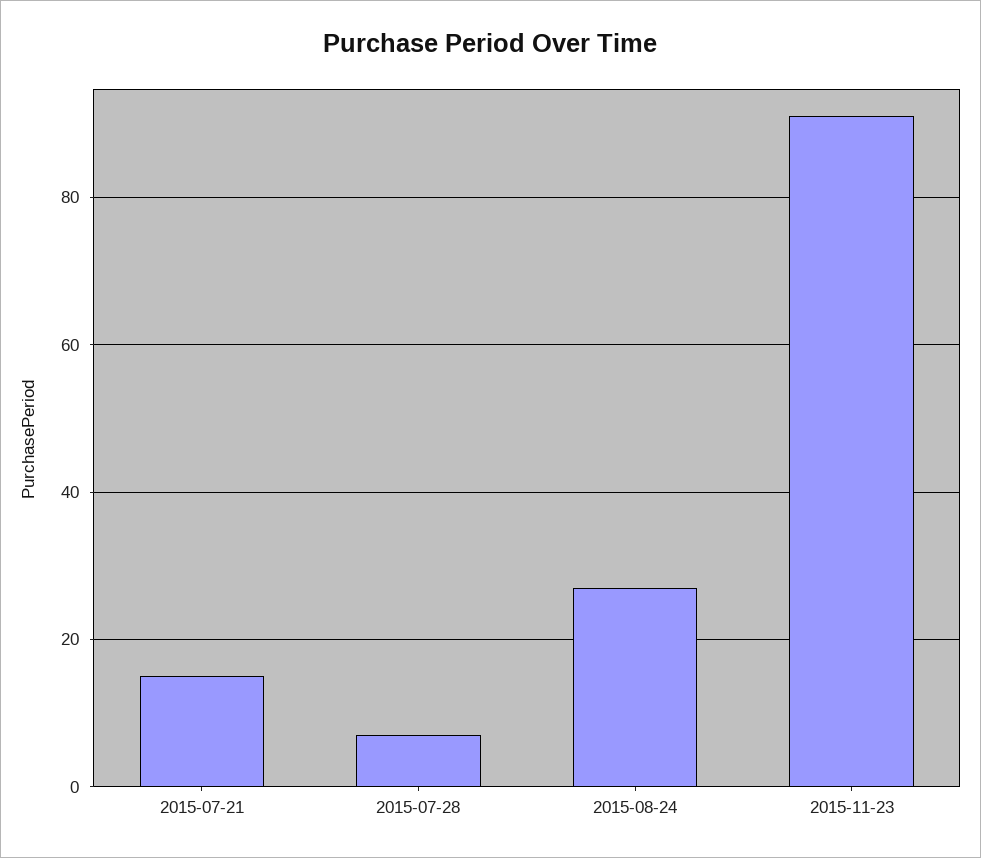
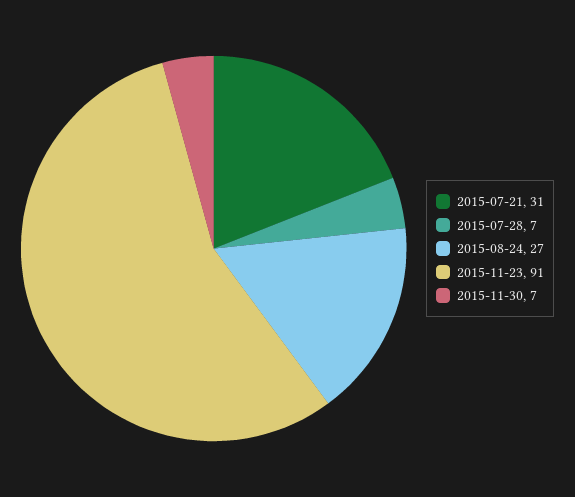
2015-07-21: 15 -> 31
2015-11-30: none -> 7

